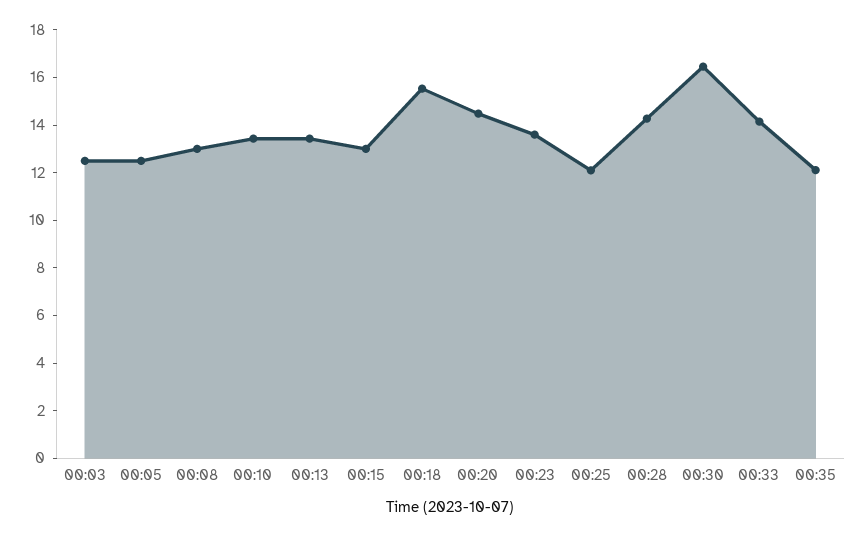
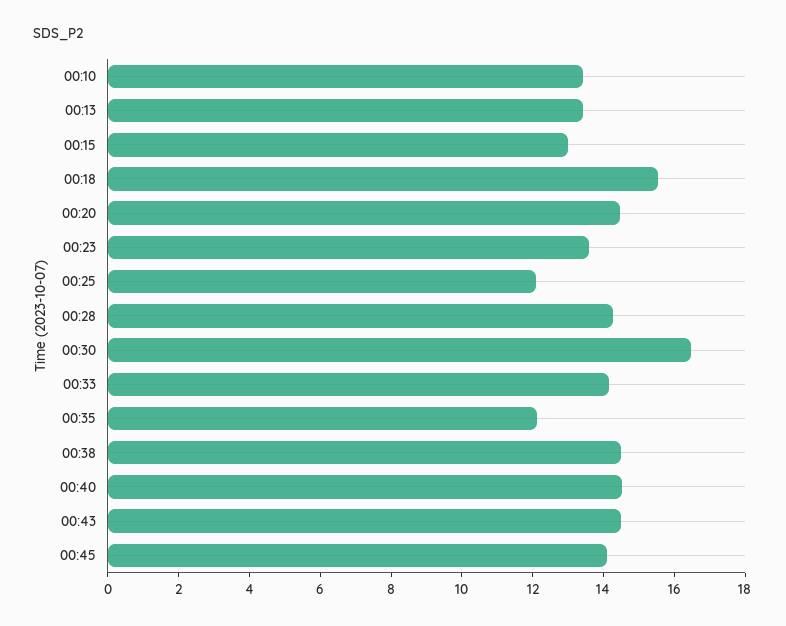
00:03: 12.5 -> none
00:05: 12.5 -> none
00:08: 13 -> none
00:38: none -> 14.5
00:40: none -> 14.5
00:43: none -> 14.5
00:45: none -> 14

